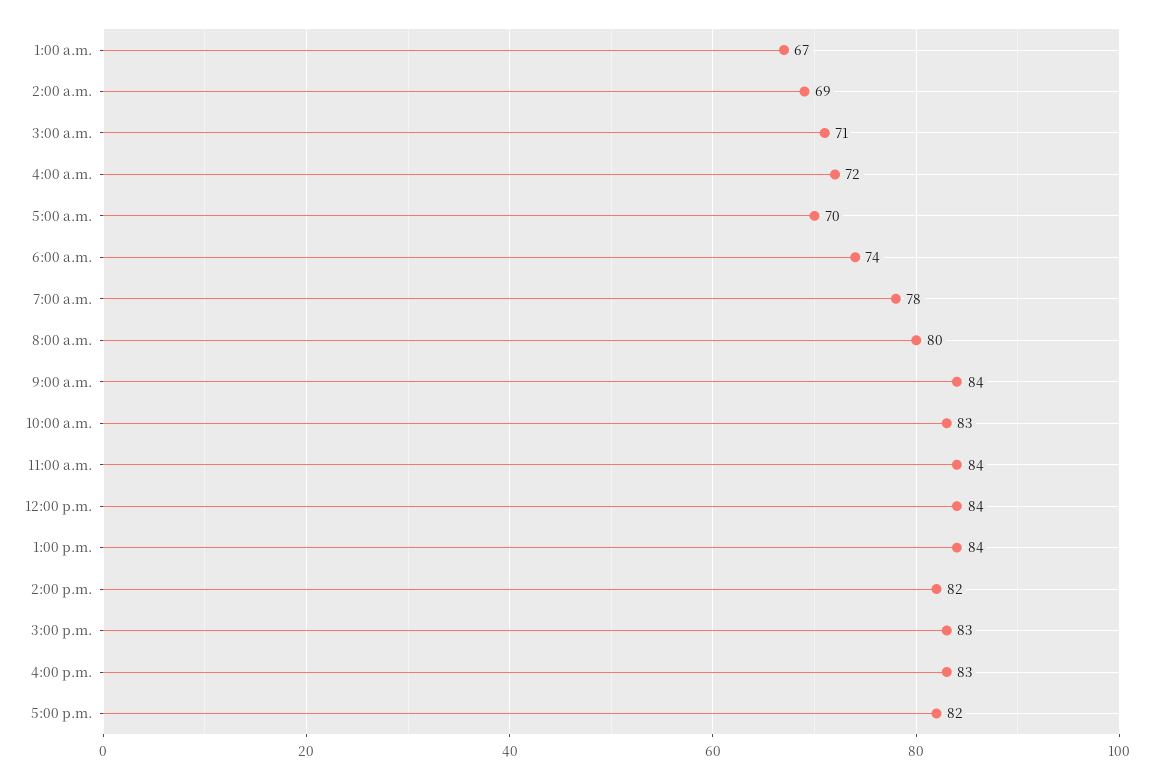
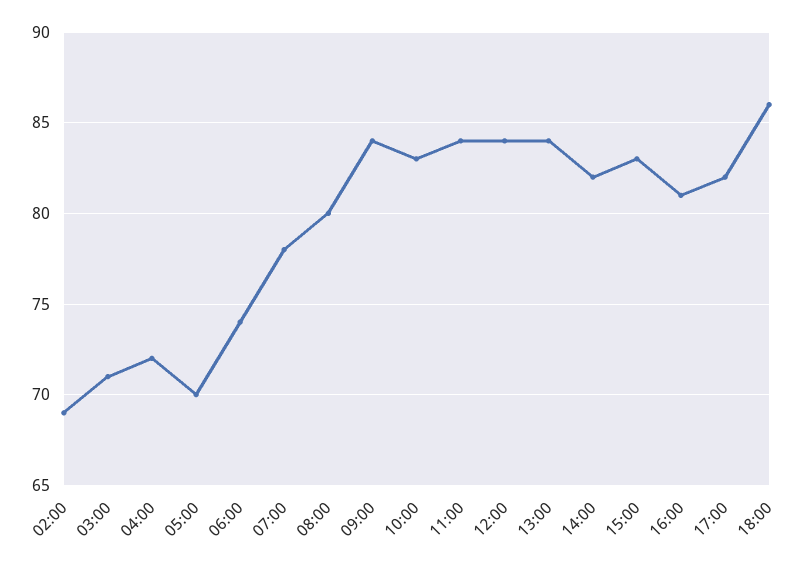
1:00 a.m.: 67 -> none
4:00 p.m.: 83 -> 81
18:00: none -> 86

